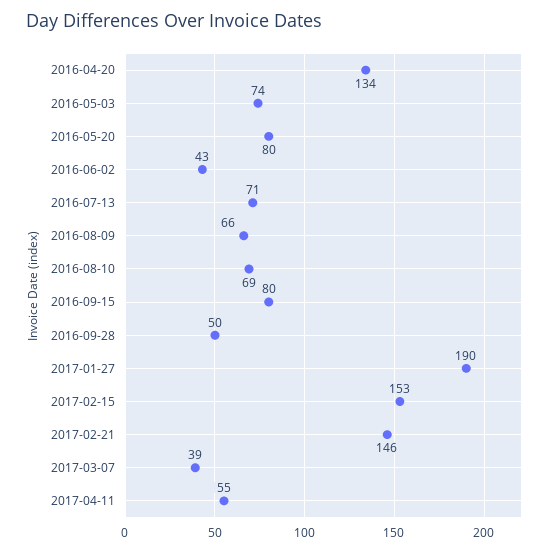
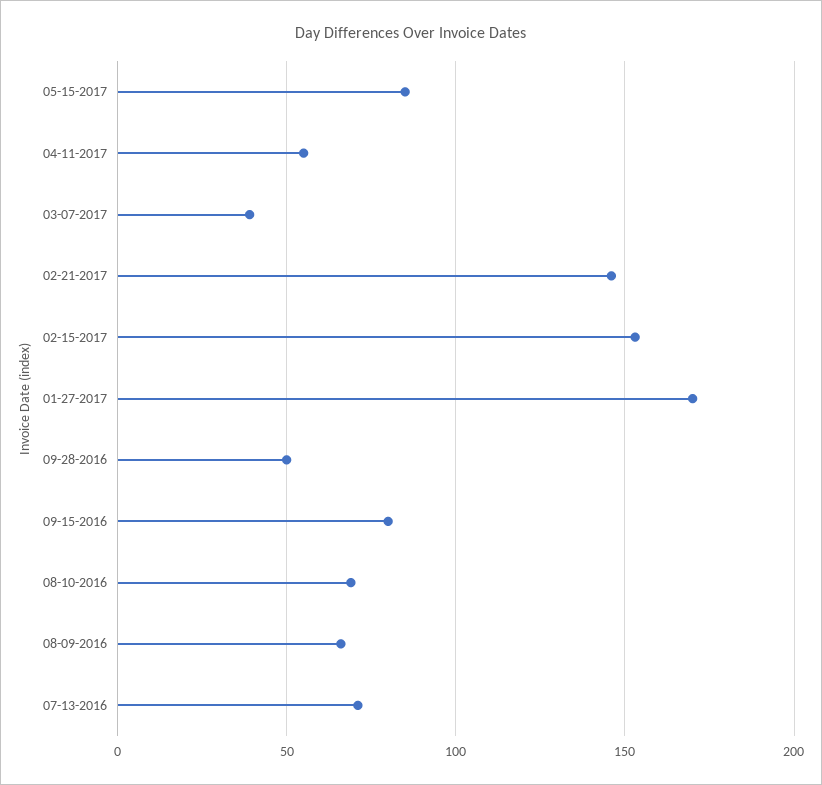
2016-04-20: 134 -> none
2016-05-03: 74 -> none
2016-05-20: 80 -> none
2016-06-02: 43 -> none
2017-01-27: 190 -> 170
05-15-2017: none -> 85

